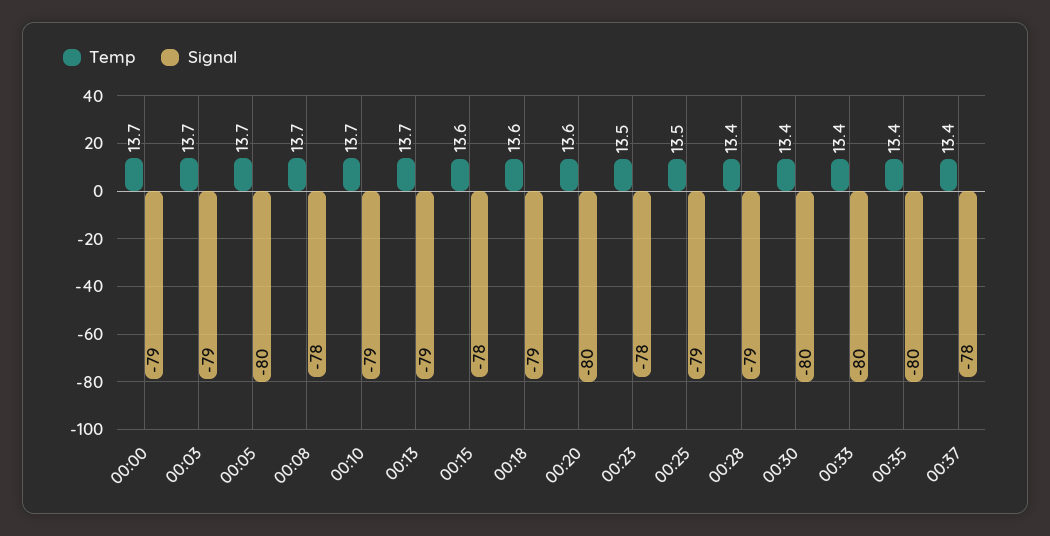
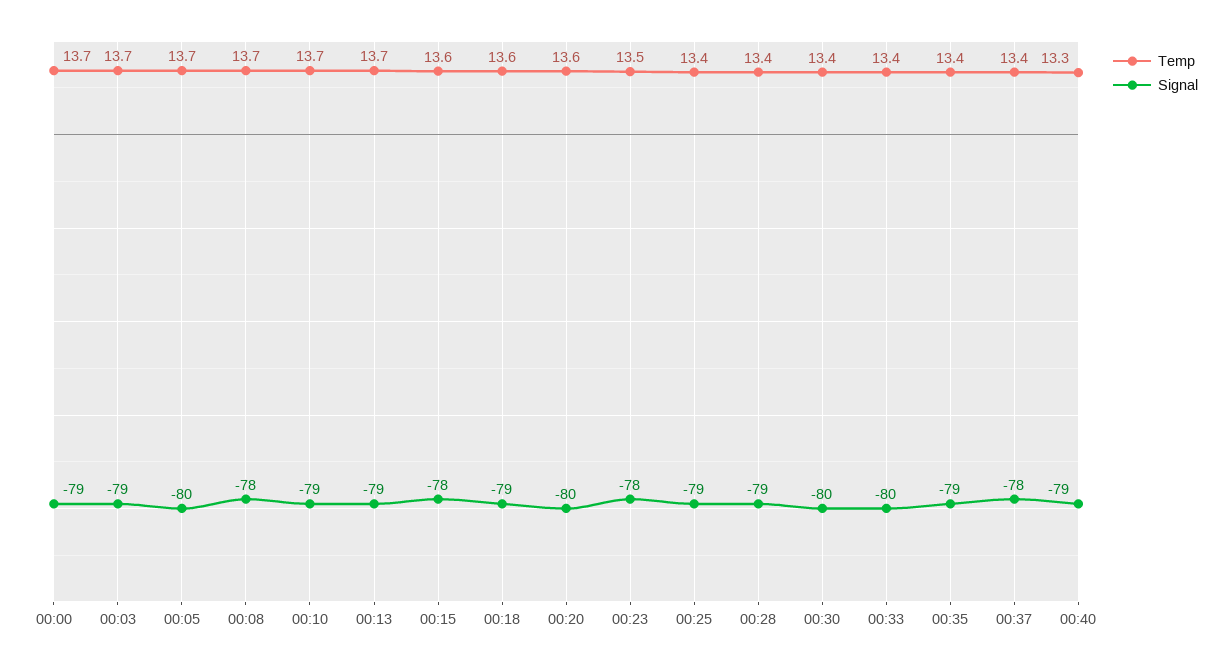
Temp, 00:25: 13.5 -> 13.4
Signal, 00:35: -80 -> -79
Temp, 00:40: none -> 13.3
Signal, 00:40: none -> -79

